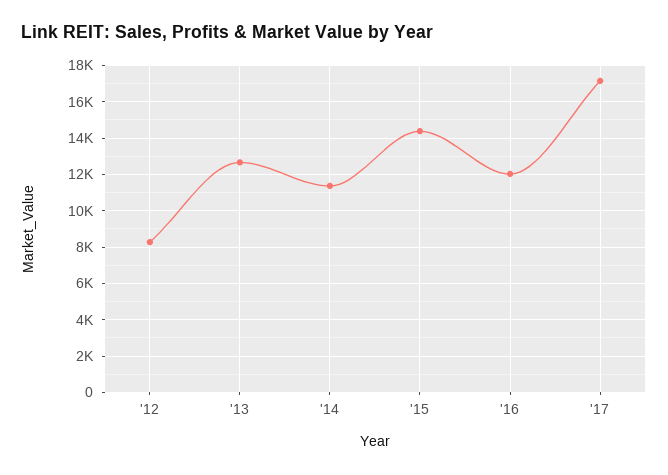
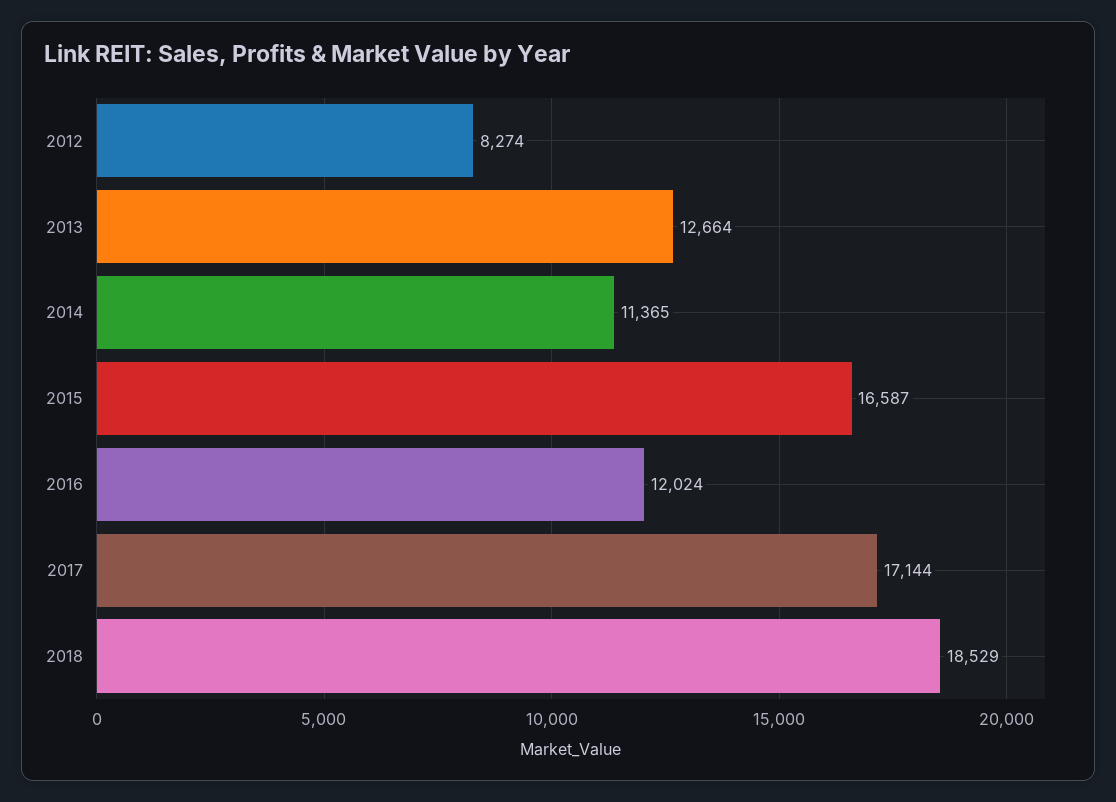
'15: 14500 -> 16587
2018: none -> 18529

